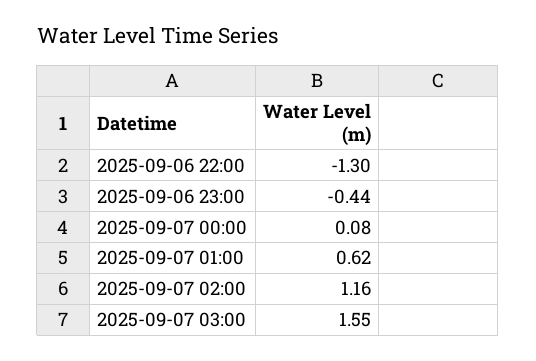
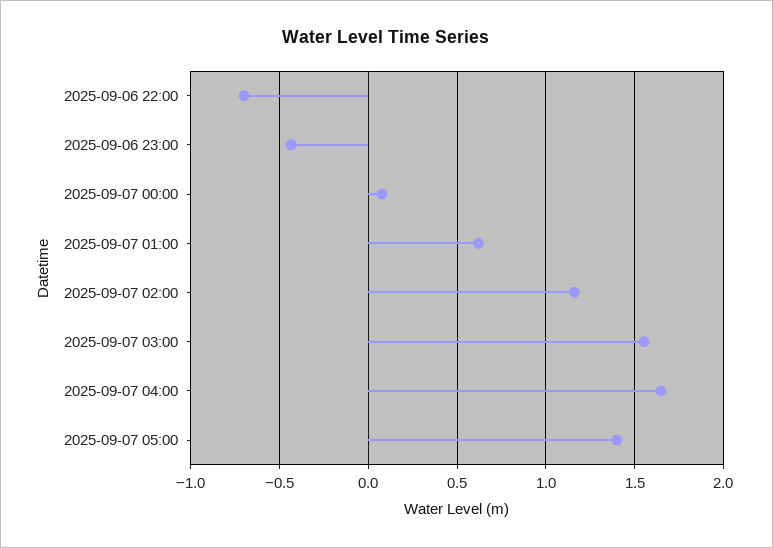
2025-09-06 22:00: -1.3 -> -0.7
2025-09-07 04:00: none -> 1.65
2025-09-07 05:00: none -> 1.4

